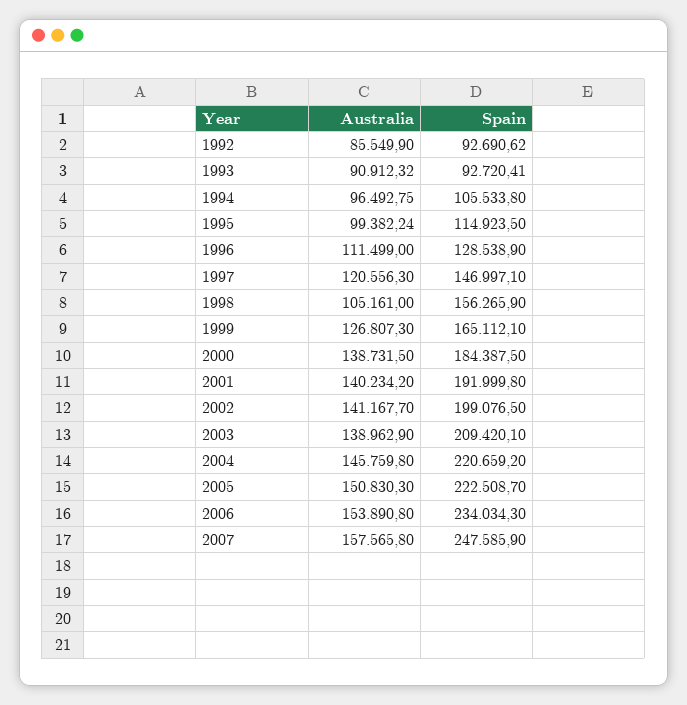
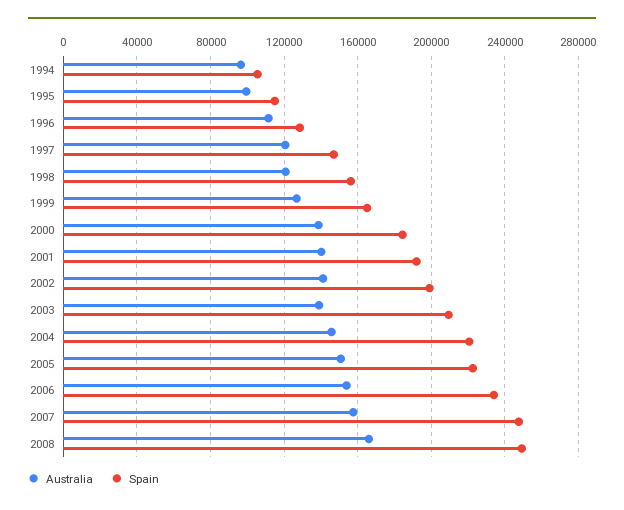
Australia, 1992: 85549.9 -> none
Spain, 1992: 92690.62 -> none
Australia, 1993: 90912.32 -> none
Spain, 1993: 92720.41 -> none
Australia, 1998: 105161 -> 120000
Australia, 2008: none -> 165000
Spain, 2008: none -> 250000

